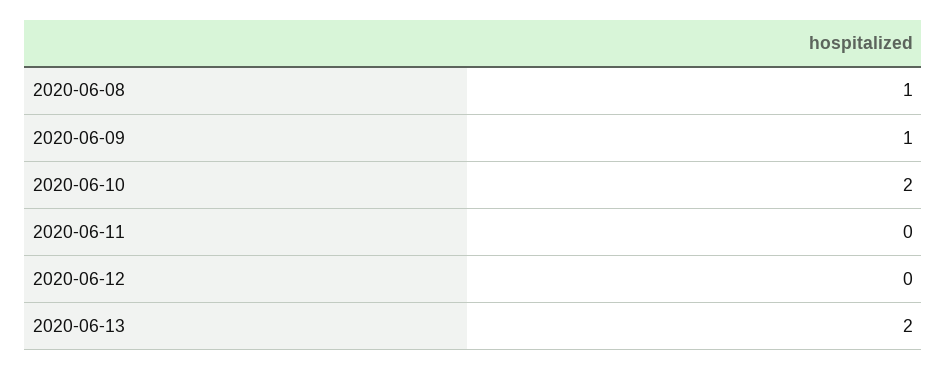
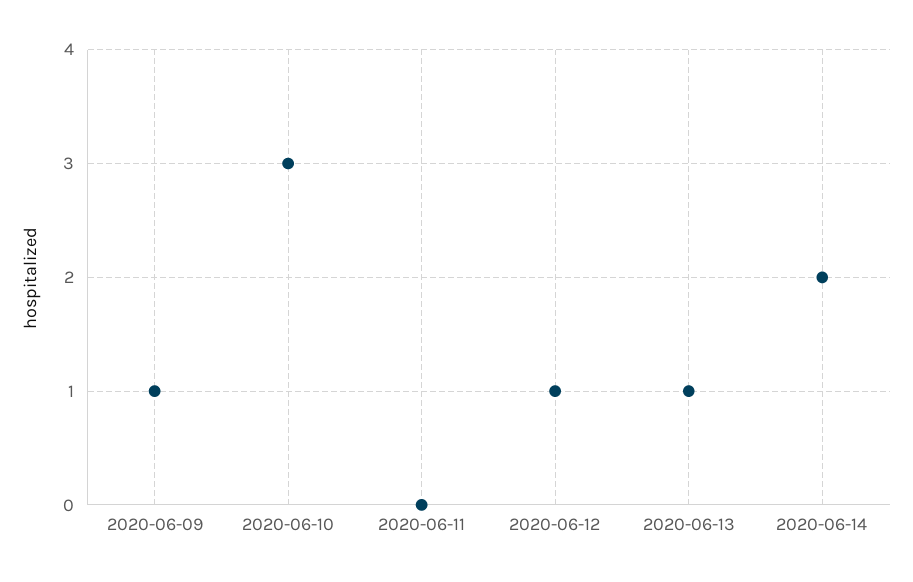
2020-06-08: 1 -> none
2020-06-10: 2 -> 3
2020-06-12: 0 -> 1
2020-06-13: 2 -> 1
2020-06-14: none -> 2

